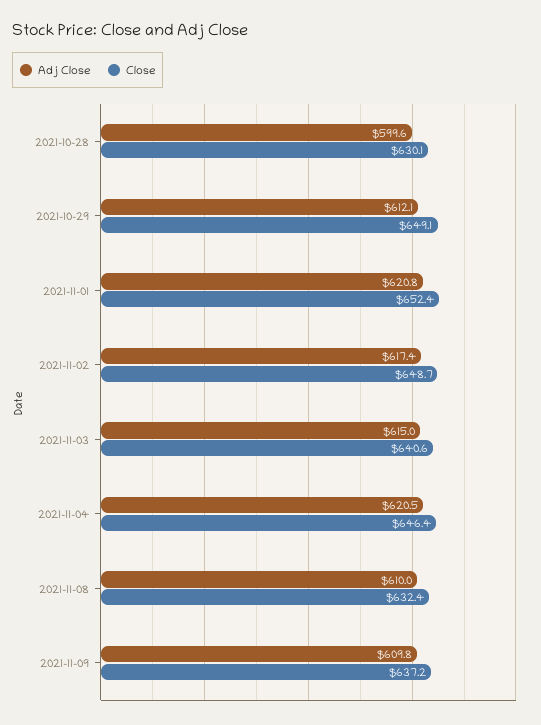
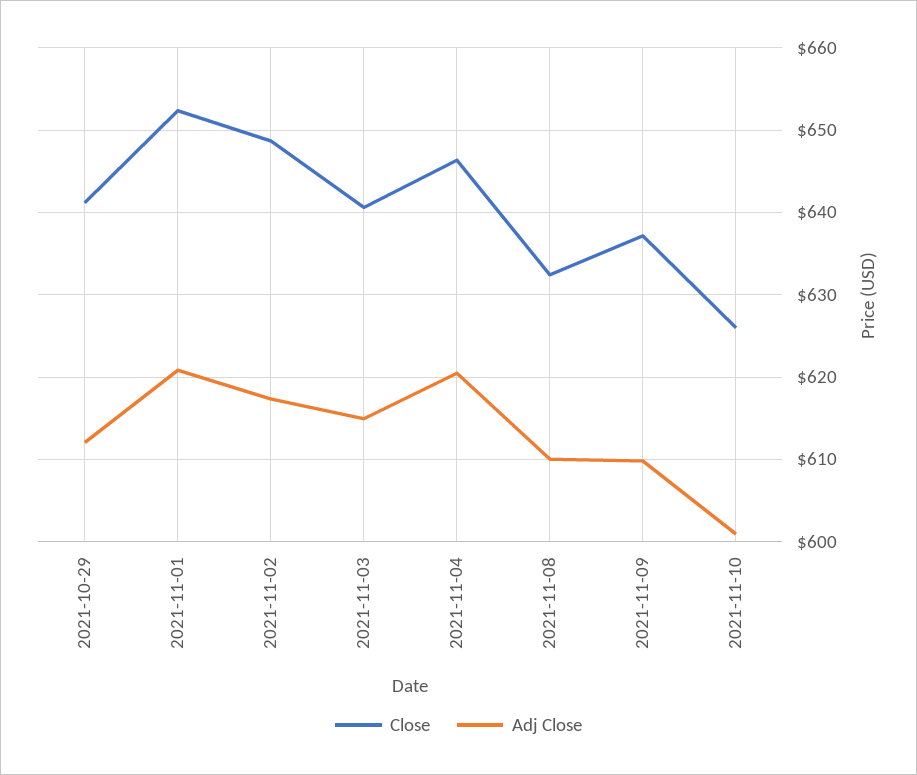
Adj Close, 2021-10-28: 599.6 -> none
Close, 2021-10-28: 630.1 -> none
Close, 2021-10-29: 649.1 -> 641
Close, 2021-11-10: none -> 626
Adj Close, 2021-11-10: none -> 601

